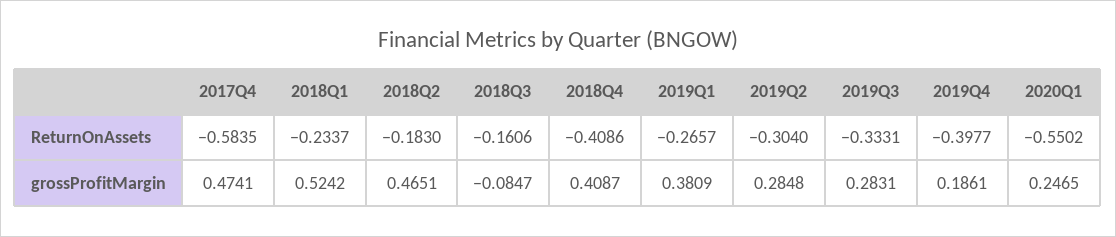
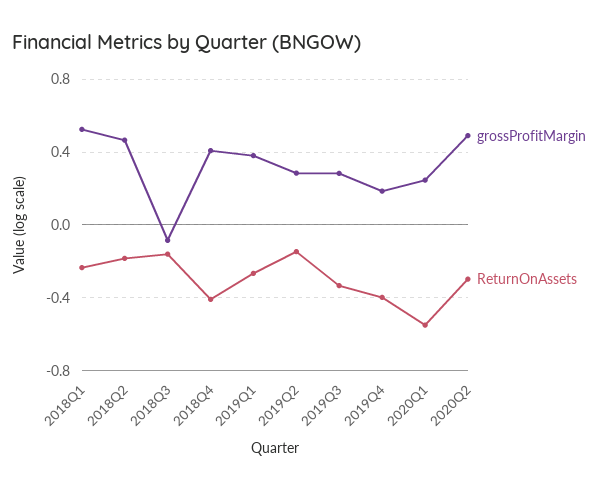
ReturnOnAssets, 2017Q4: -0.5835 -> none
ReturnOnAssets, 2019Q2: -0.304 -> -0.15
grossProfitMargin, 2017Q4: 0.4741 -> none
grossProfitMargin, 2020Q2: none -> 0.5
ReturnOnAssets, 2020Q2: none -> -0.3

